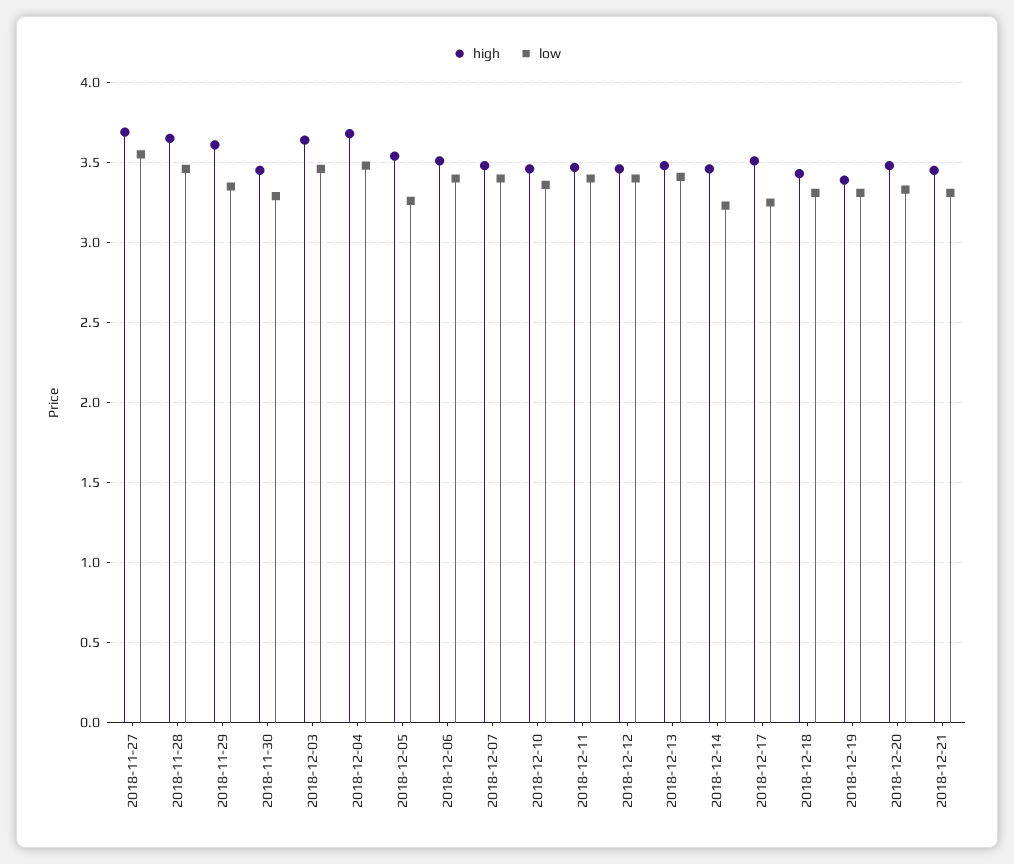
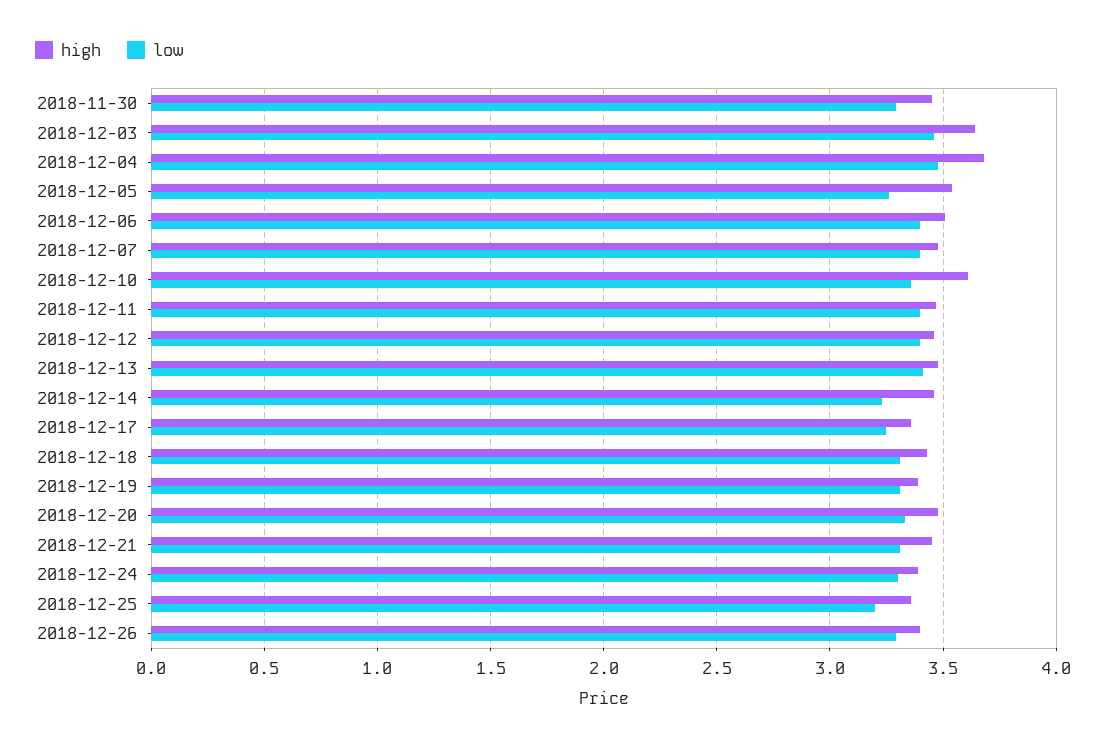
high, 2018-11-27: 3.7 -> none
low, 2018-11-27: 3.55 -> none
high, 2018-11-28: 3.65 -> none
low, 2018-11-28: 3.45 -> none
high, 2018-11-29: 3.6 -> none
low, 2018-11-29: 3.35 -> none
high, 2018-12-10: 3.45 -> 3.6
high, 2018-12-17: 3.5 -> 3.35
high, 2018-12-24: none -> 3.4
low, 2018-12-24: none -> 3.3
high, 2018-12-25: none -> 3.35
low, 2018-12-25: none -> 3.2
high, 2018-12-26: none -> 3.4
low, 2018-12-26: none -> 3.3

